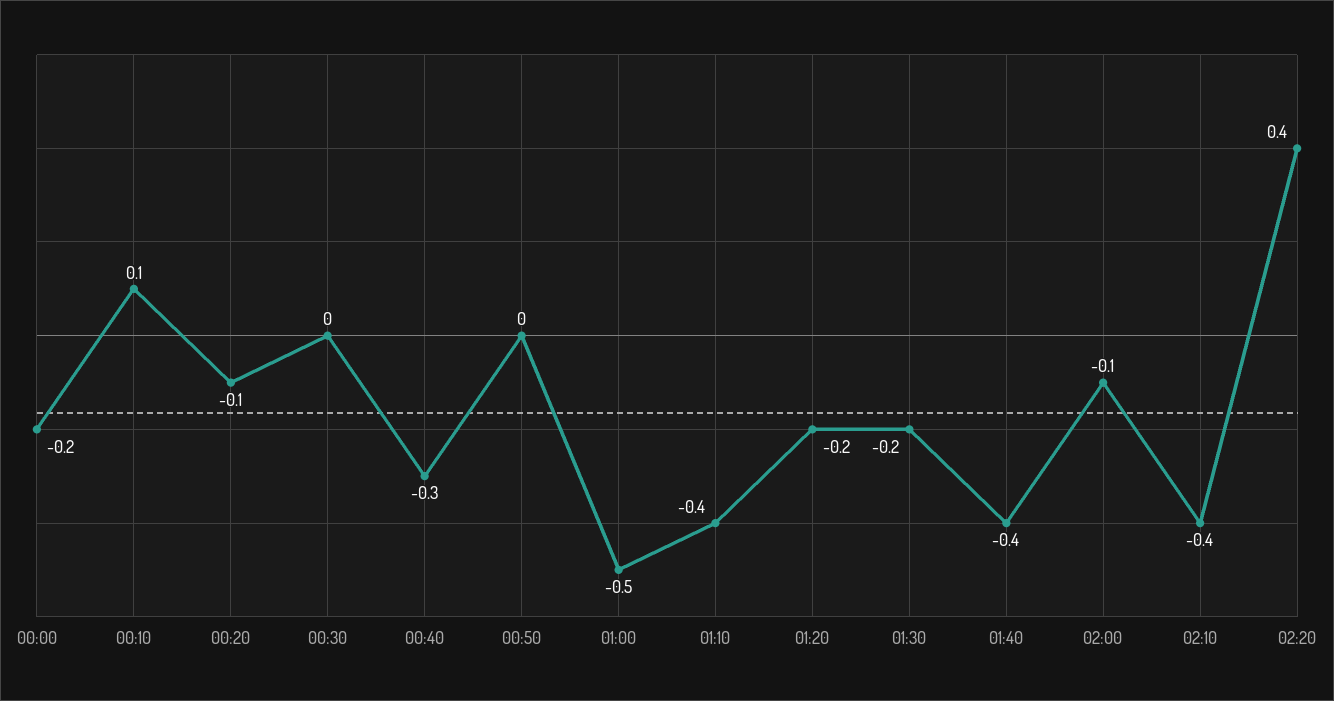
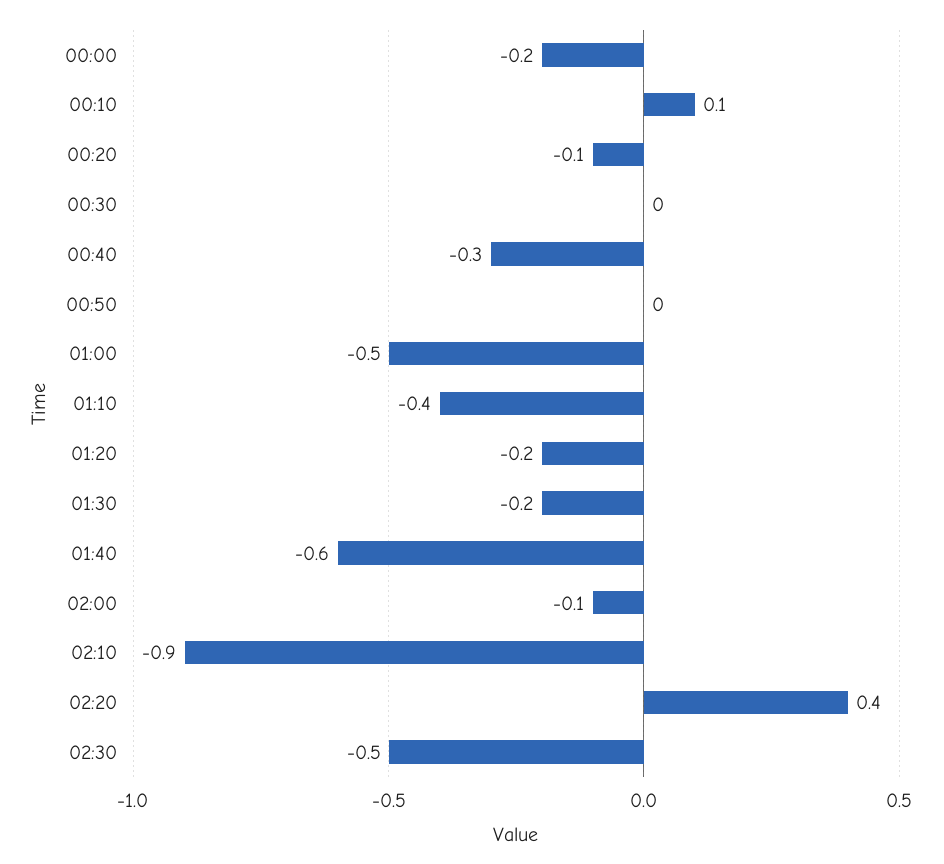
01:40: -0.4 -> -0.6
02:10: -0.4 -> -0.9
02:30: none -> -0.5

